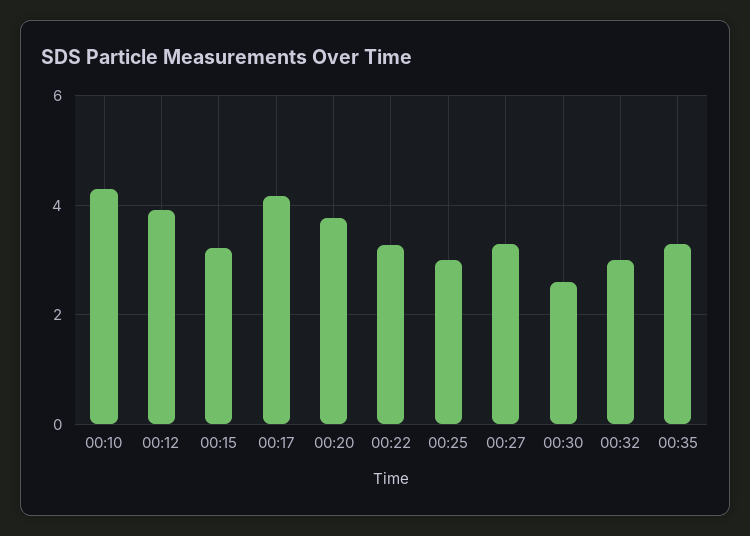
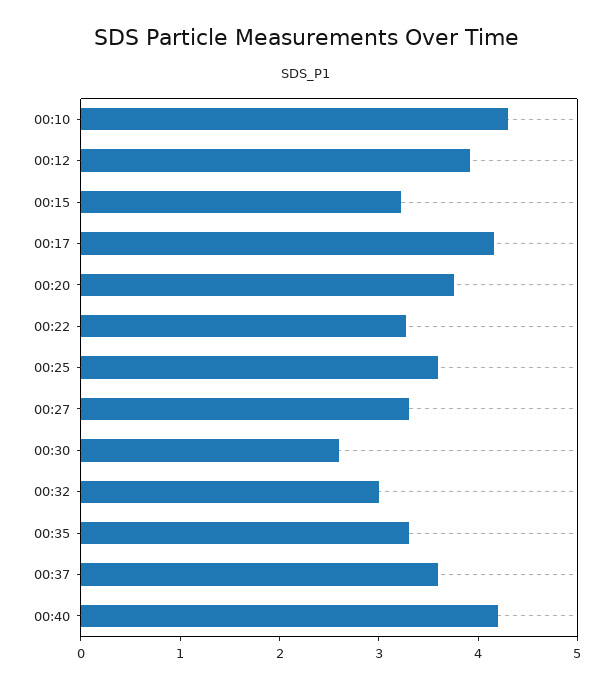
00:25: 3 -> 3.6
00:37: none -> 3.6
00:40: none -> 4.2

